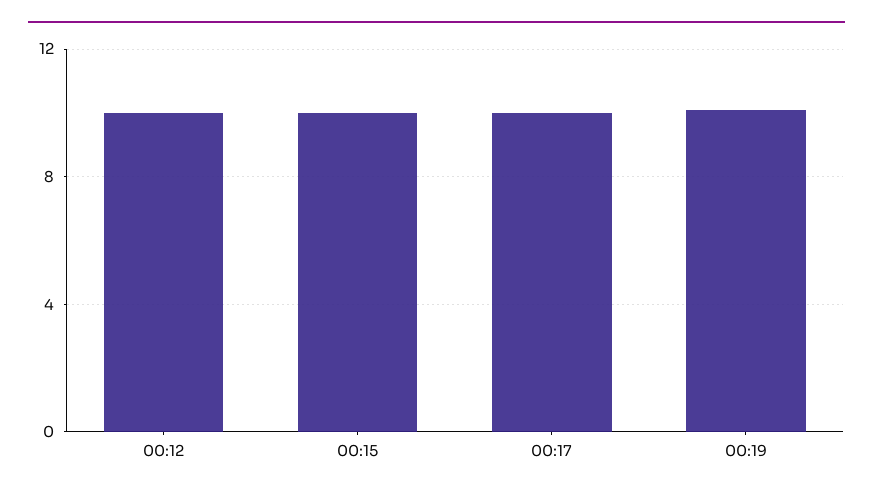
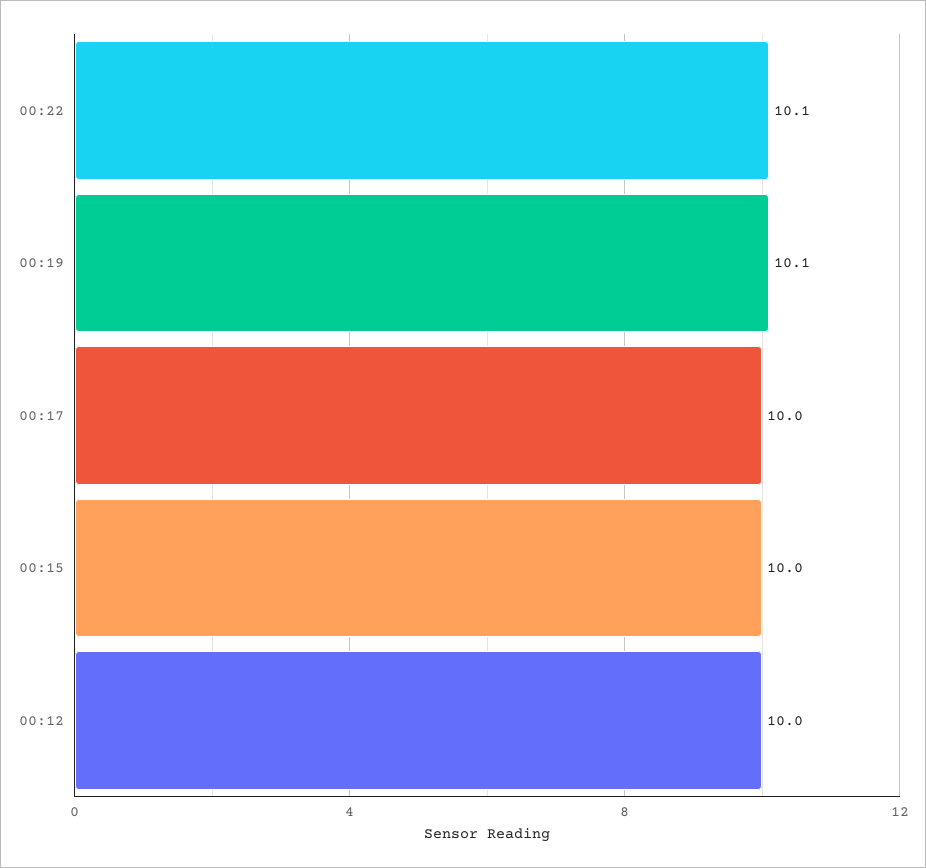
00:22: none -> 10.1

